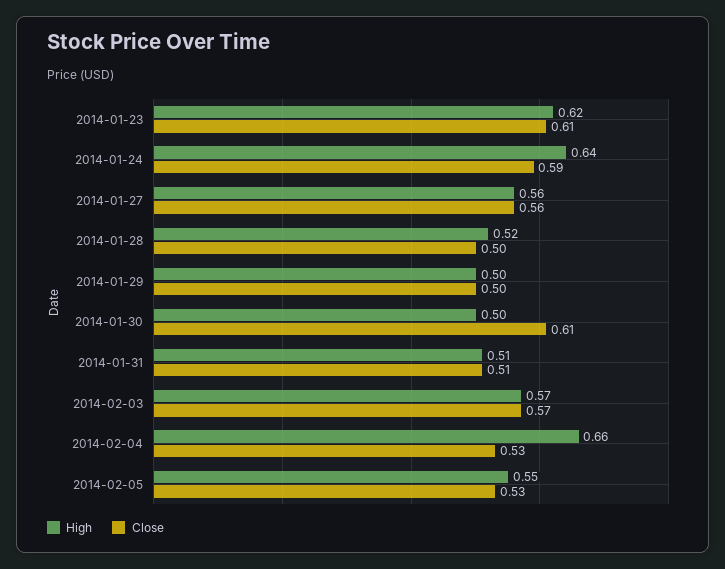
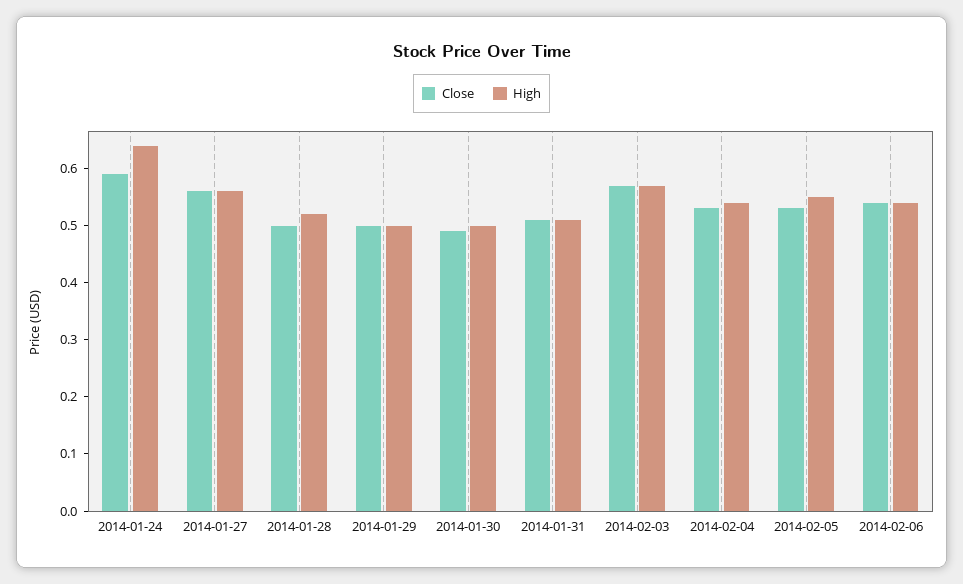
High, 2014-01-23: 0.62 -> none
Close, 2014-01-23: 0.61 -> none
Close, 2014-01-30: 0.61 -> 0.5
High, 2014-02-04: 0.66 -> 0.55
Close, 2014-02-06: none -> 0.55
High, 2014-02-06: none -> 0.55

